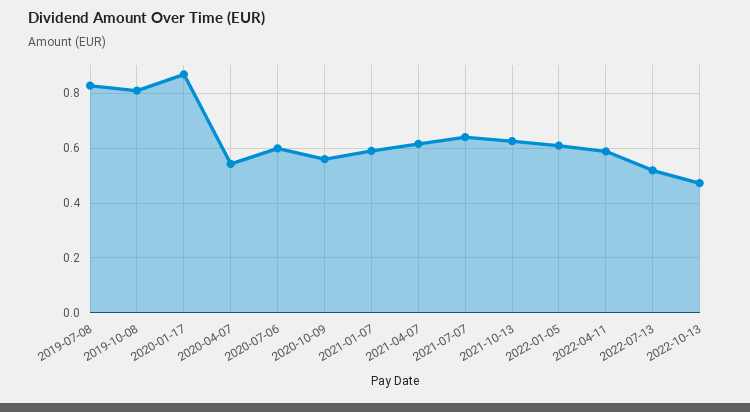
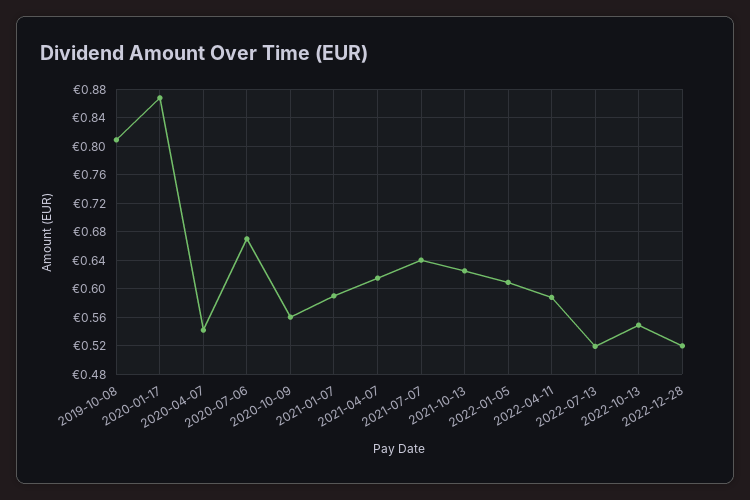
2019-07-08: 0.825 -> none
2020-07-06: 0.6 -> 0.67
2022-10-13: 0.475 -> 0.55
2022-12-28: none -> 0.52

